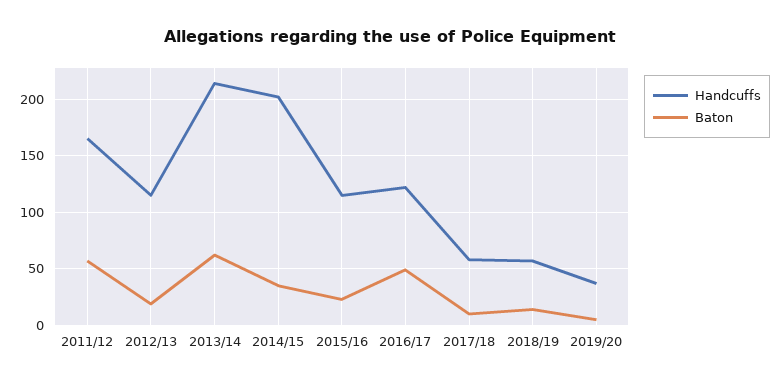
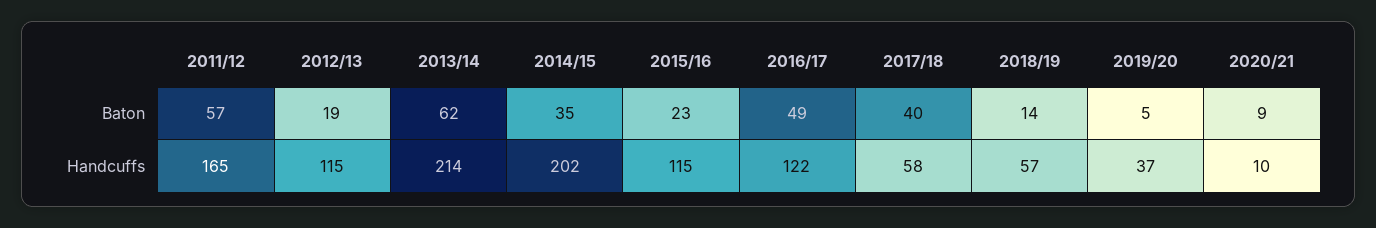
Baton, 2017/18: 10 -> 40
Baton, 2020/21: none -> 9
Handcuffs, 2020/21: none -> 10

